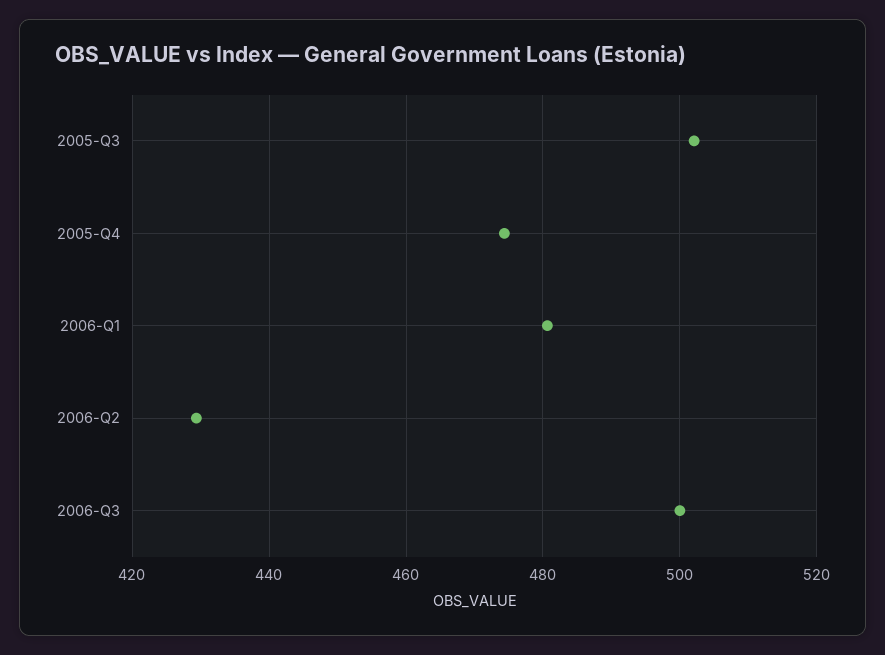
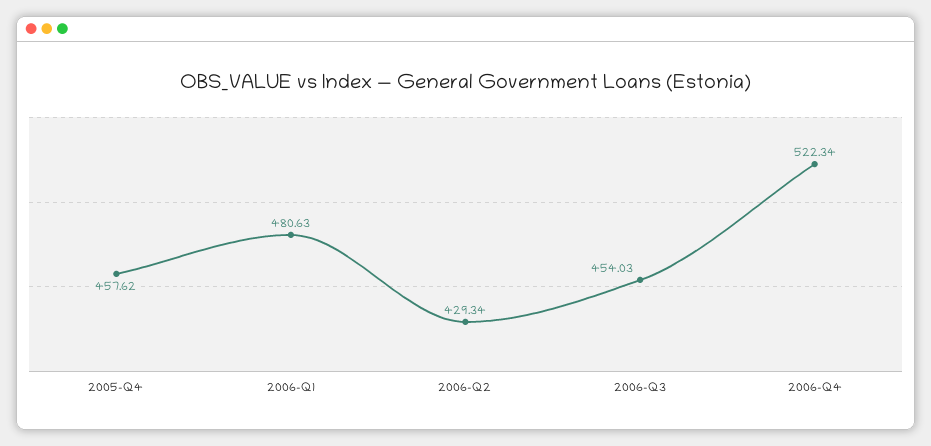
2005-Q3: 502 -> none
2005-Q4: 474 -> 457.62
2006-Q3: 500 -> 454.03
2006-Q4: none -> 522.34

